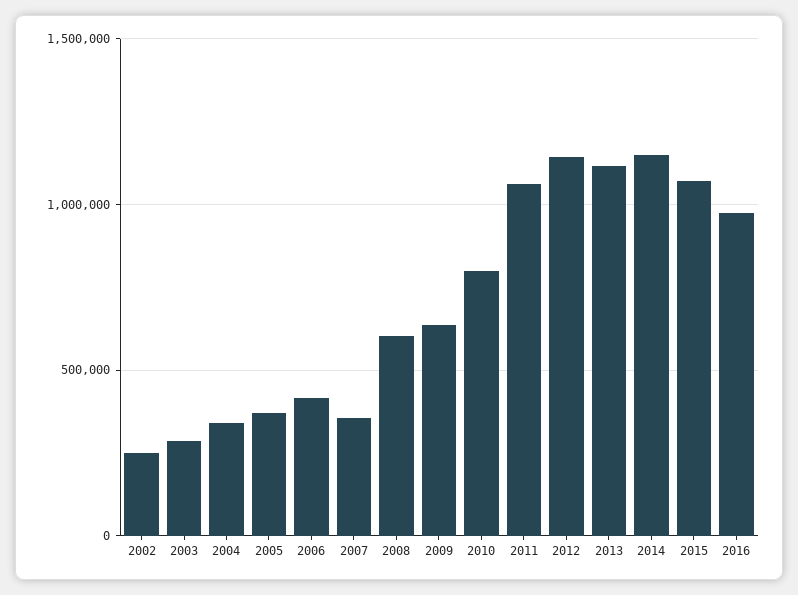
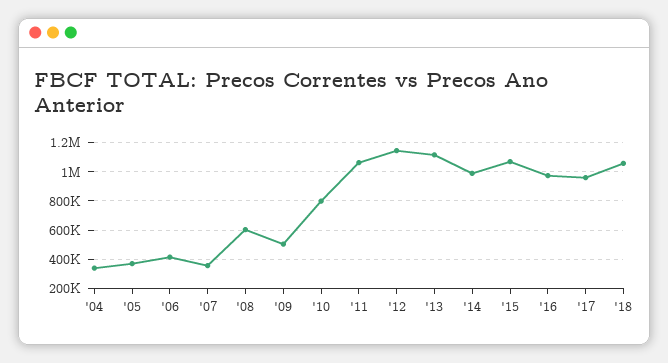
2002: 250000 -> none
2003: 300000 -> none
2009: 650000 -> 500000
2014: 1150000 -> 1000000
'17: none -> 950000
'18: none -> 1050000

